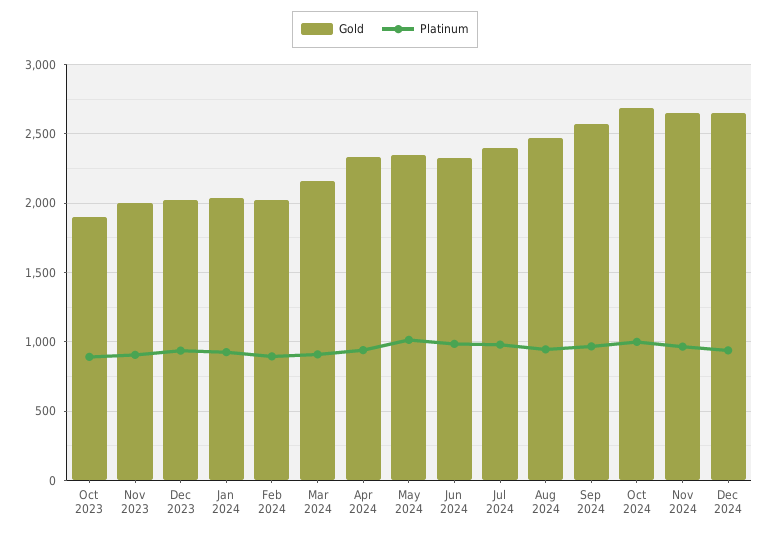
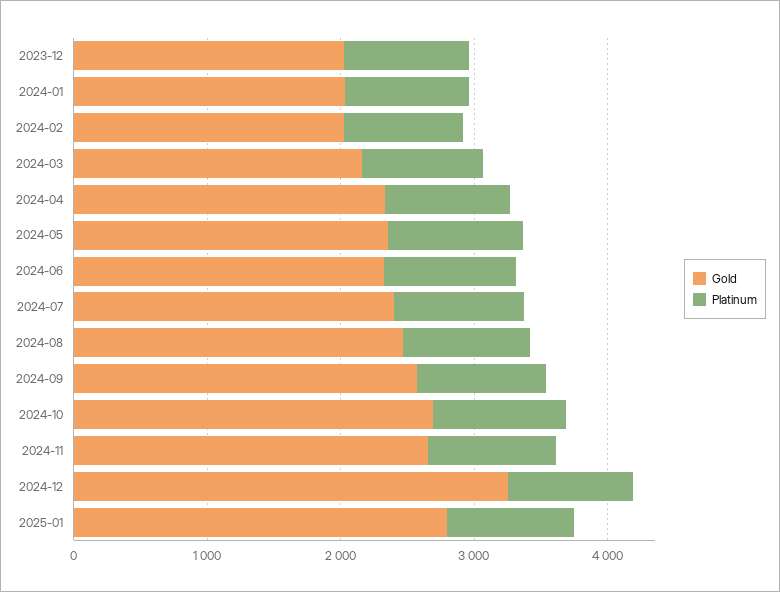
Gold, Oct 2023: 1900 -> none
Platinum, Oct 2023: 900 -> none
Gold, Nov 2023: 2000 -> none
Platinum, Nov 2023: 900 -> none
Gold, Dec 2024: 2650 -> 3200
Gold, 2025-01: none -> 2800
Platinum, 2025-01: none -> 1000

